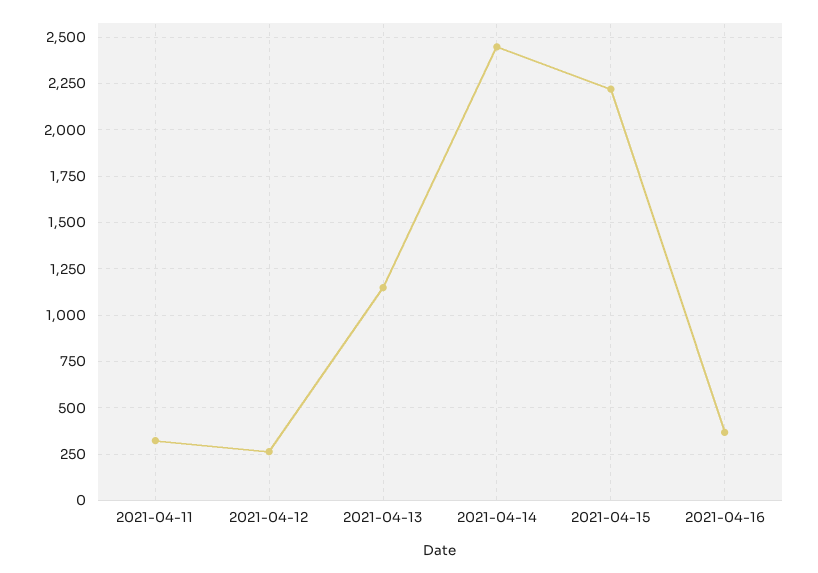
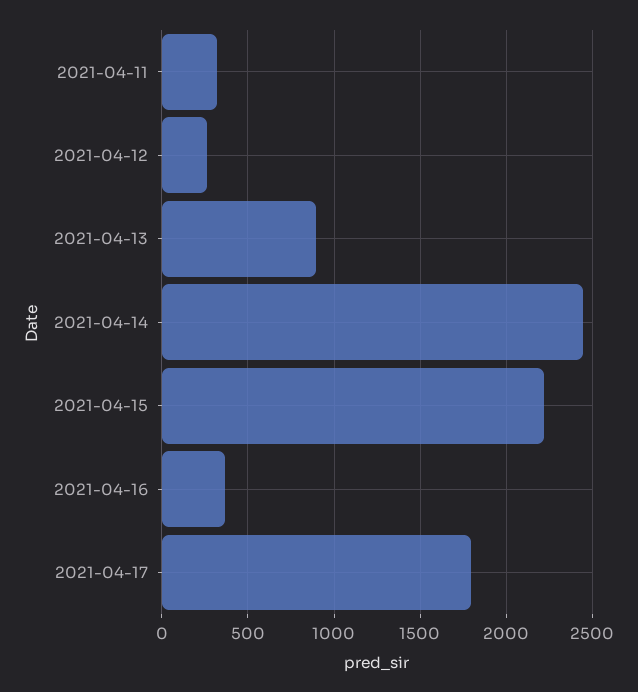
2021-04-13: 1150 -> 900
2021-04-17: none -> 1800

